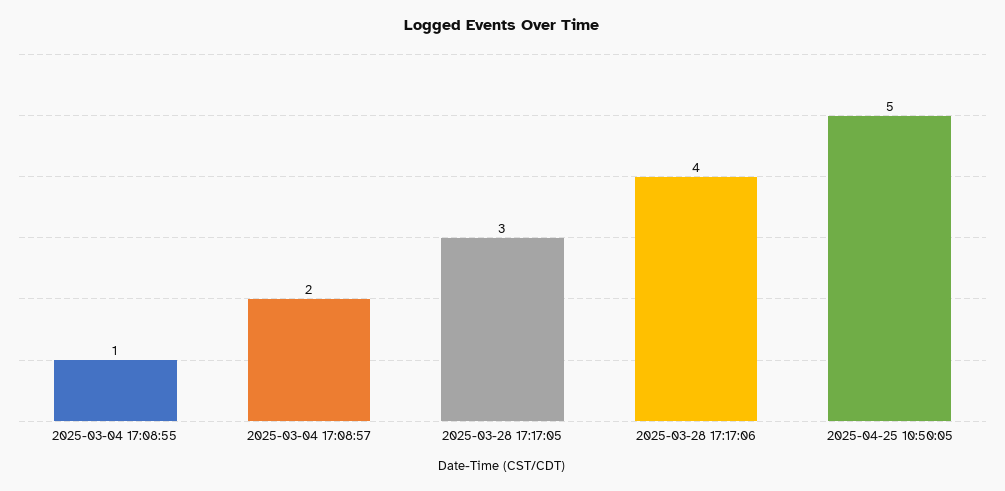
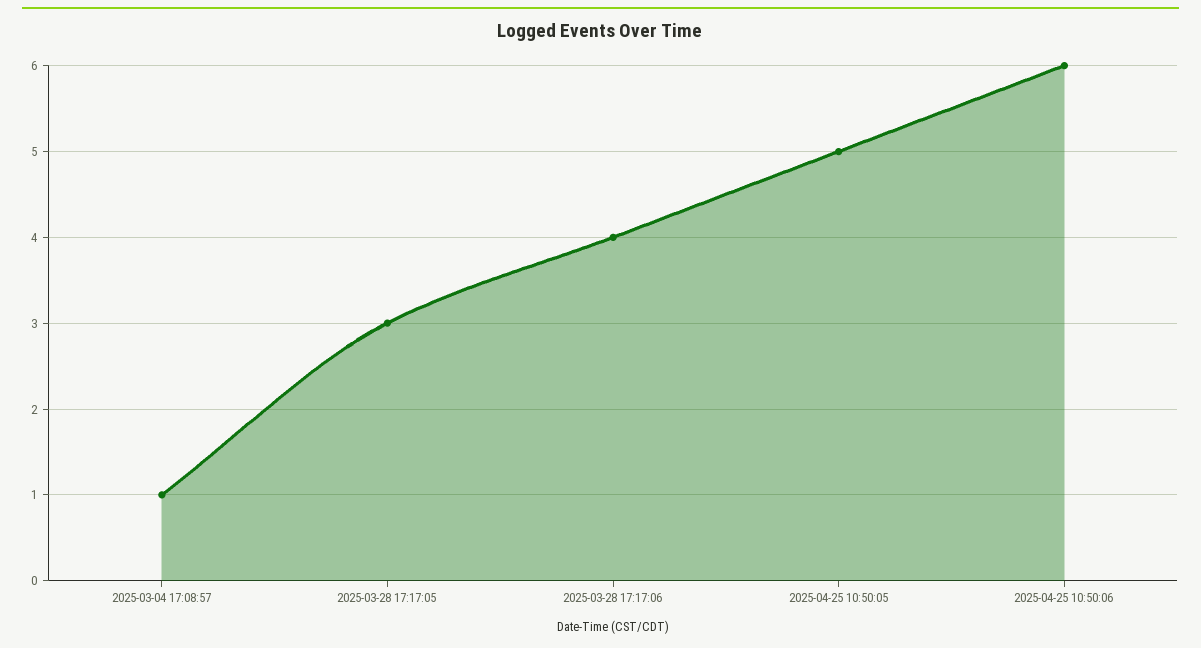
2025-03-04 17:08:55: 1 -> none
2025-03-04 17:08:57: 2 -> 1
2025-04-25 10:50:06: none -> 6

